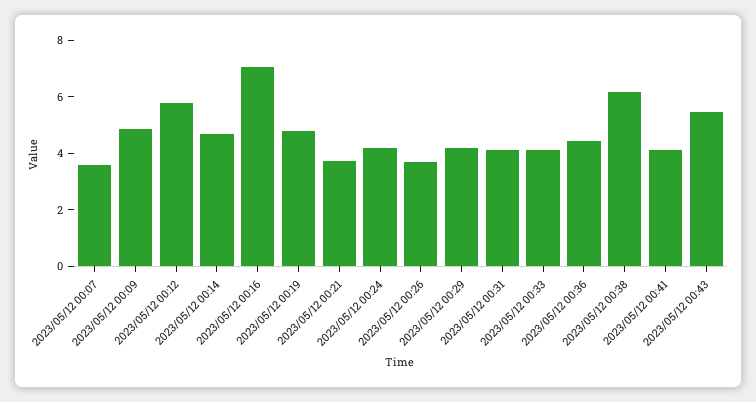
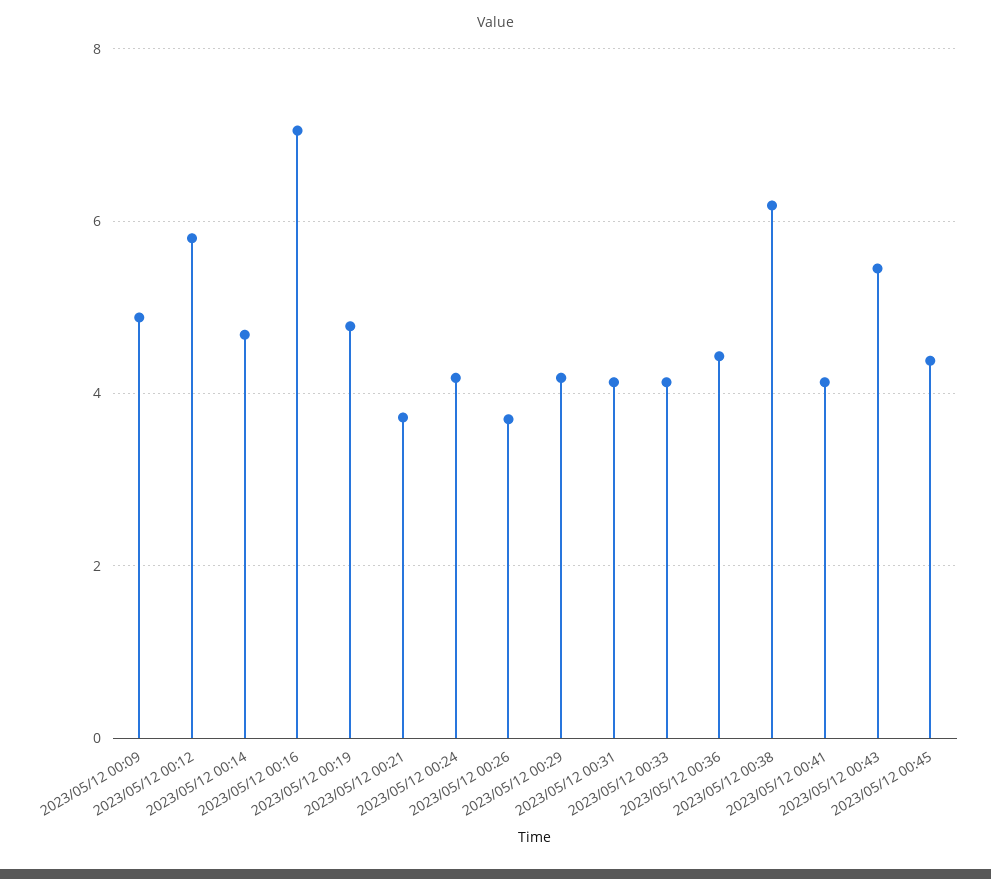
2023/05/12 00:07: 3.5 -> none
2023/05/12 00:45: none -> 4.4

